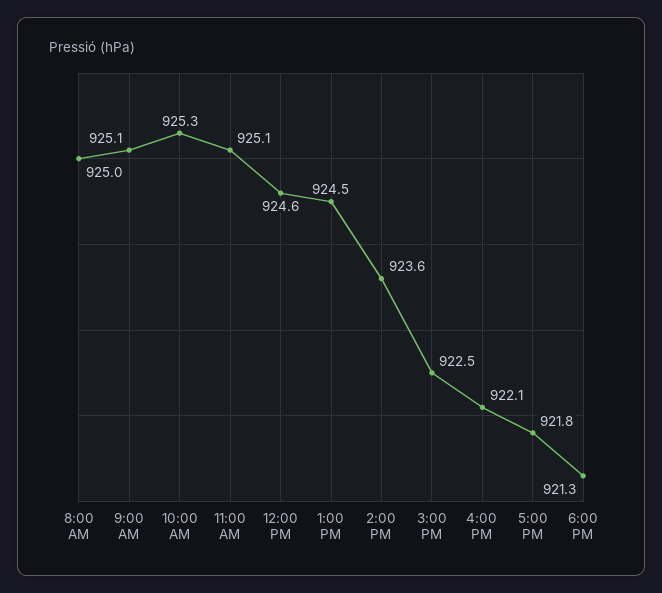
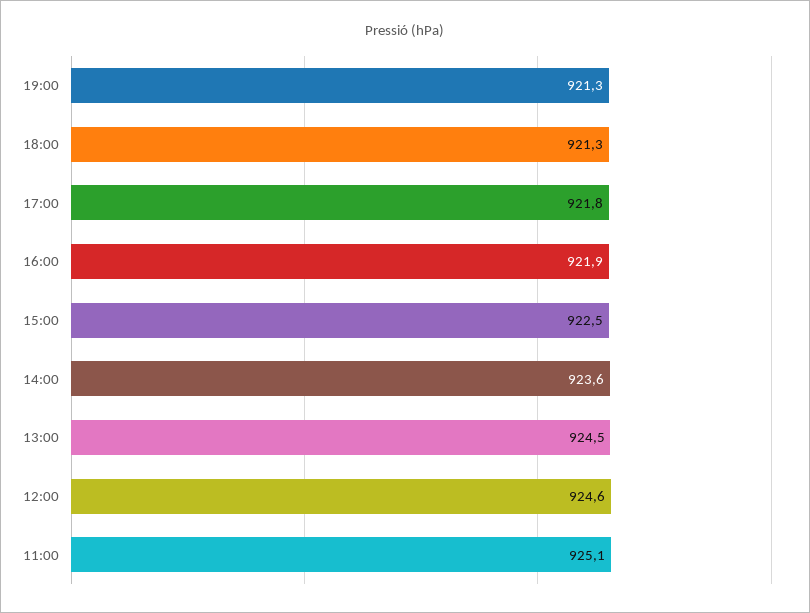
8:00 AM: 925 -> none
9:00 AM: 925.1 -> none
10:00 AM: 925.3 -> none
4:00 PM: 922.1 -> 921.9
19:00: none -> 921.3

